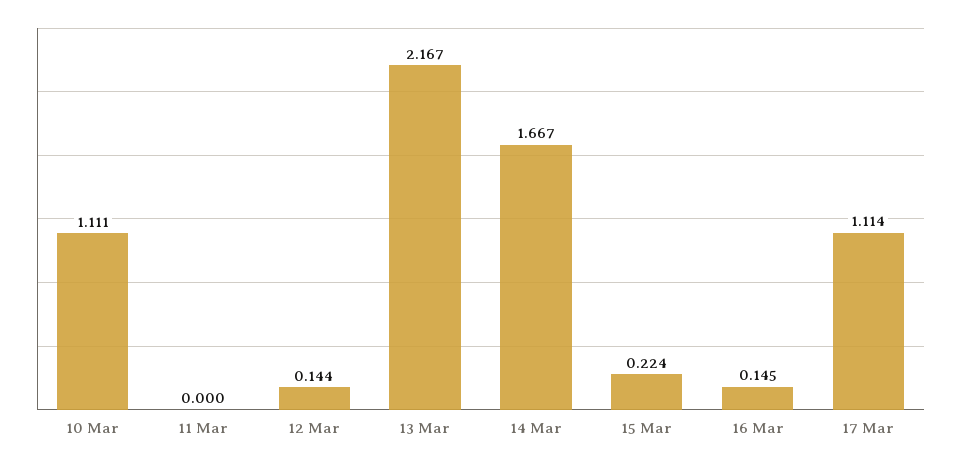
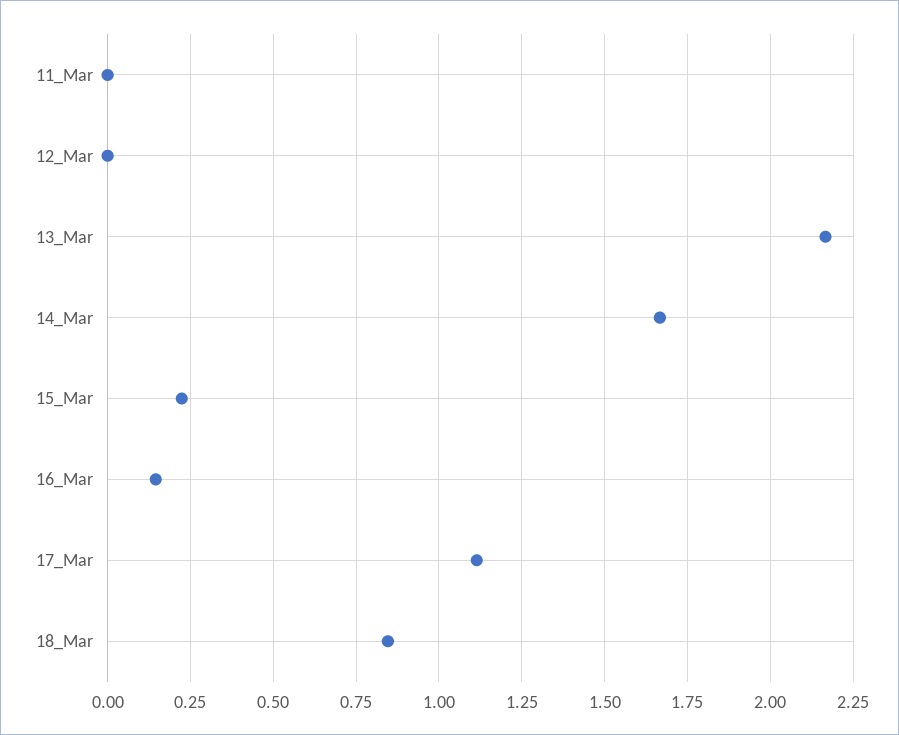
10 Mar: 1.111 -> none
12 Mar: 0.144 -> 0
18_Mar: none -> 0.85

